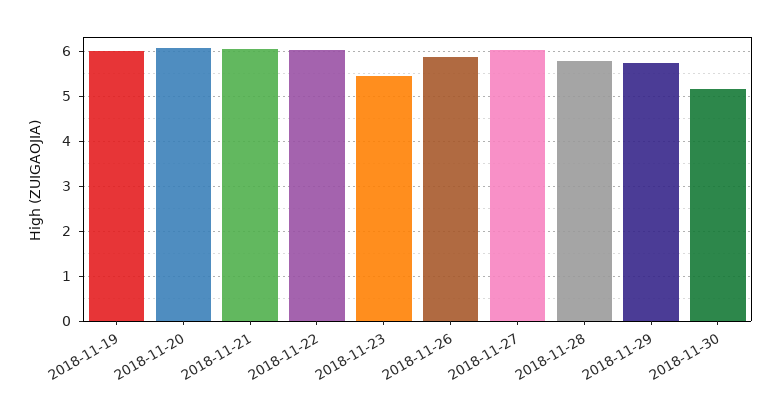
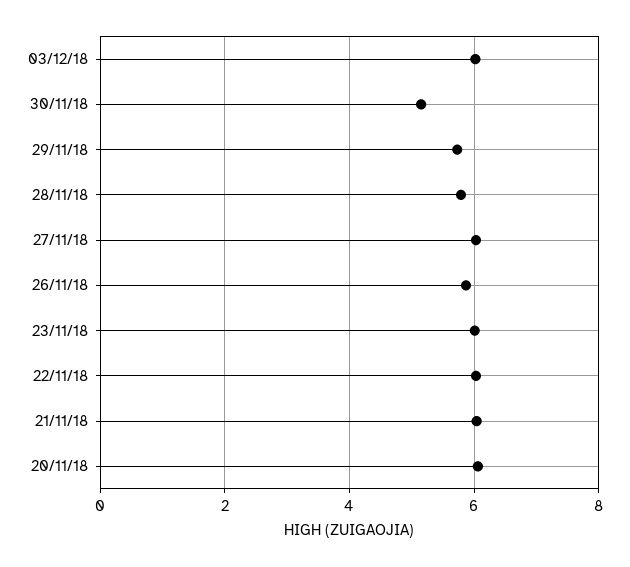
2018-11-19: 6 -> none
2018-11-23: 5.4 -> 6
03/12/18: none -> 6

